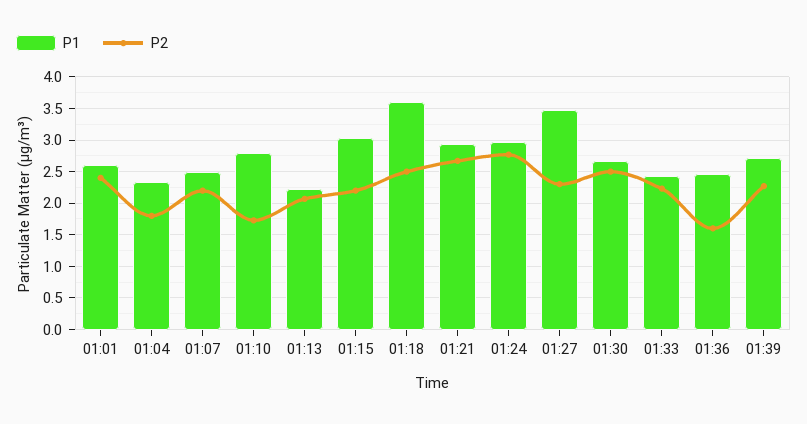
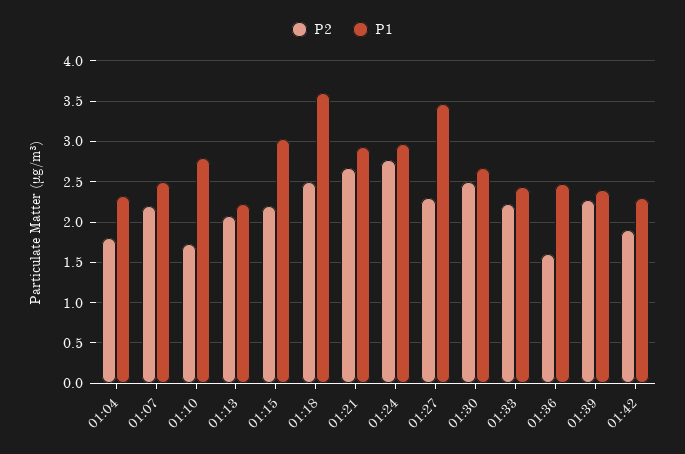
P1, 01:01: 2.6 -> none
P2, 01:01: 2.4 -> none
P1, 01:39: 2.7 -> 2.4
P2, 01:42: none -> 1.9
P1, 01:42: none -> 2.3

